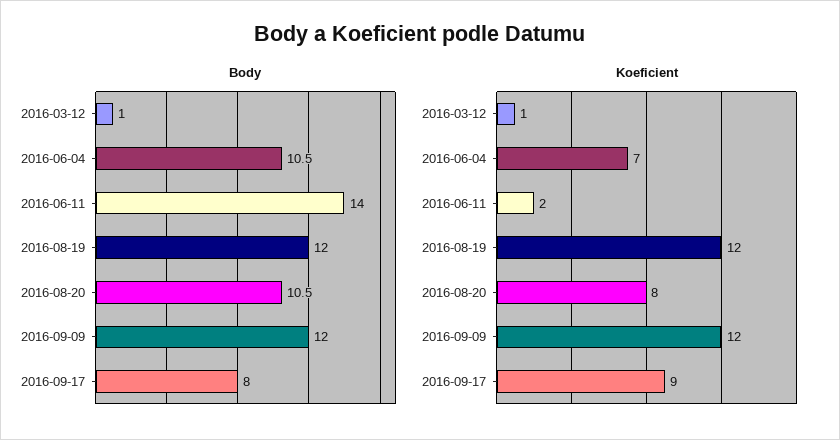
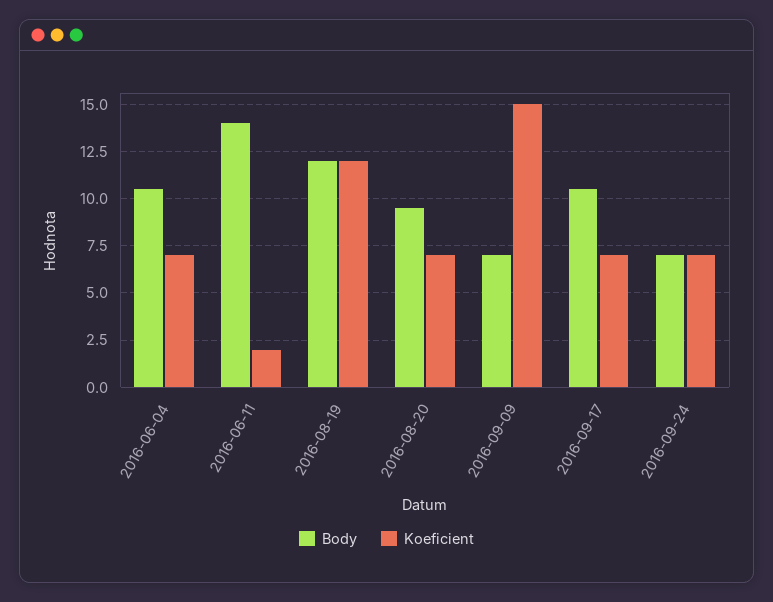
Body, 2016-03-12: 1 -> none
Body, 2016-08-20: 10.5 -> 9.5
Body, 2016-09-09: 12 -> 7
Body, 2016-09-17: 8 -> 10.5
Koeficient, 2016-03-12: 1 -> none
Koeficient, 2016-08-20: 8 -> 7
Koeficient, 2016-09-09: 12 -> 15
Koeficient, 2016-09-17: 9 -> 7
Body, 2016-09-24: none -> 7
Koeficient, 2016-09-24: none -> 7

